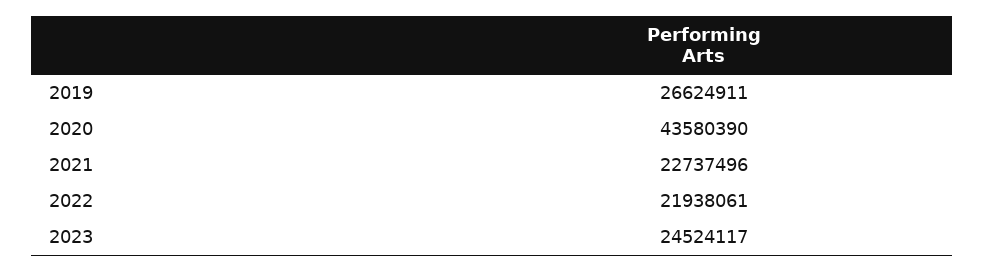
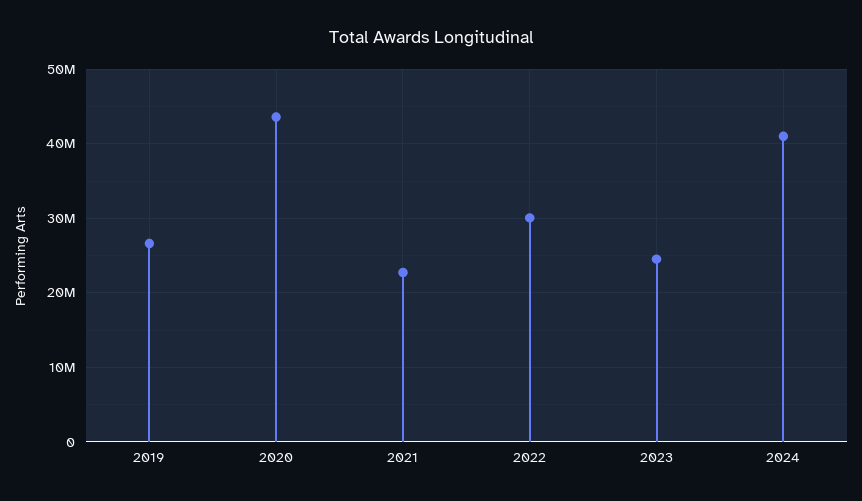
2022: 21938061 -> 30000000
2024: none -> 41000000

